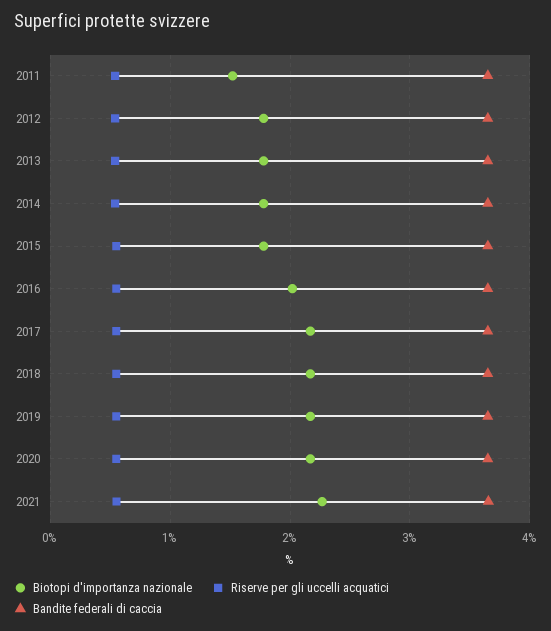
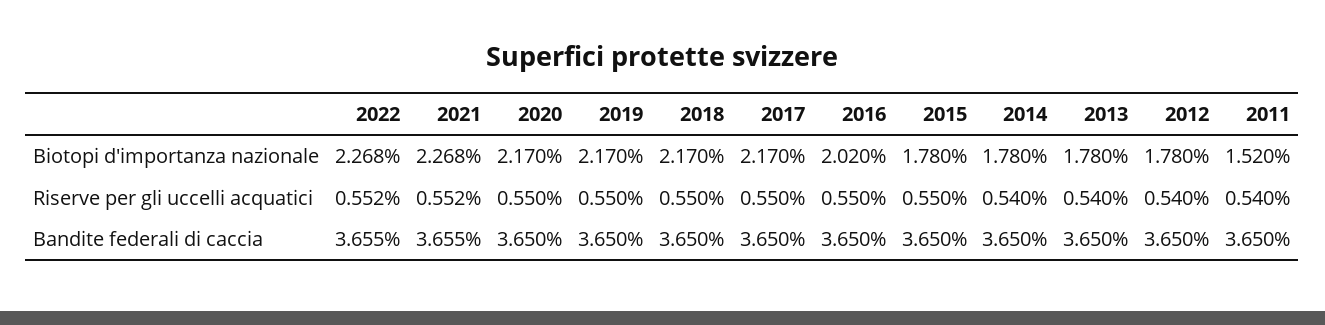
Biotopi d'importanza nazionale, 2022: none -> 2.268
Riserve per gli uccelli acquatici, 2022: none -> 0.552
Bandite federali di caccia, 2022: none -> 3.655

